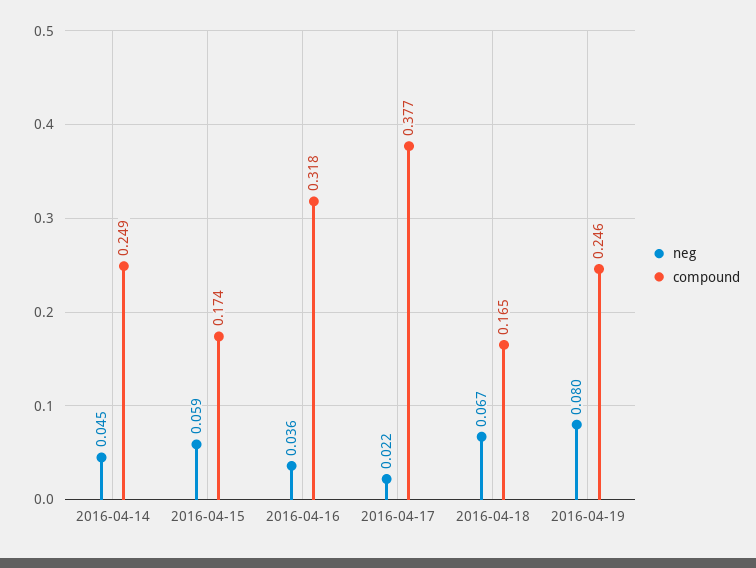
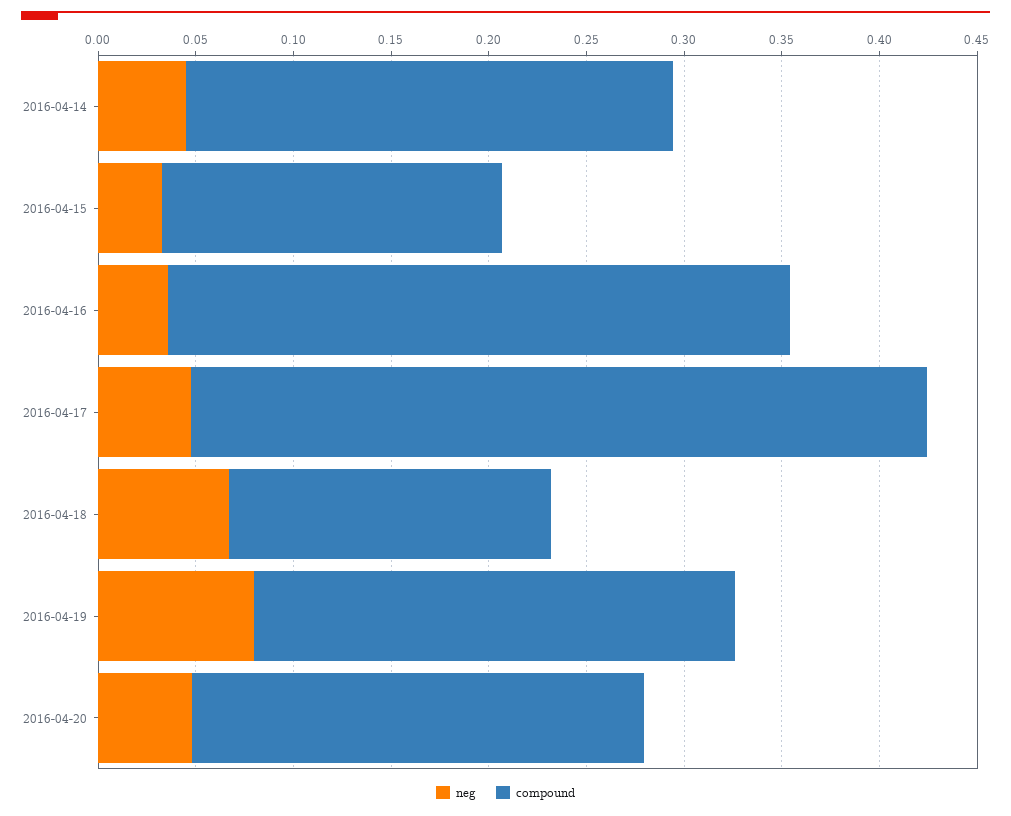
neg, 2016-04-15: 0.059 -> 0.03
neg, 2016-04-17: 0.022 -> 0.05
neg, 2016-04-20: none -> 0.05
compound, 2016-04-20: none -> 0.23

